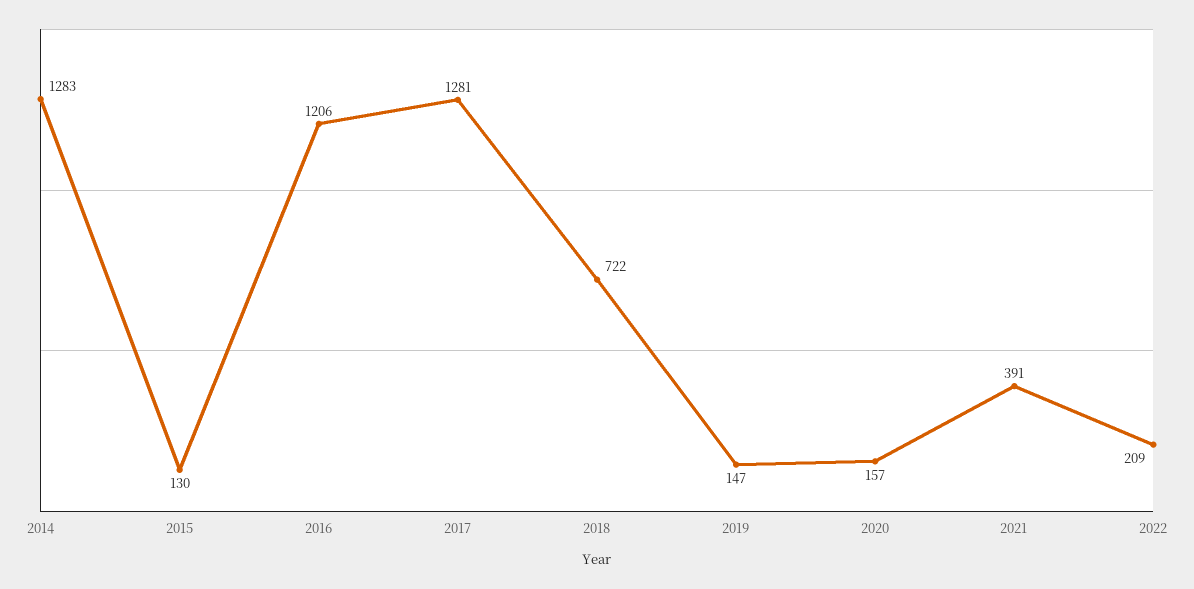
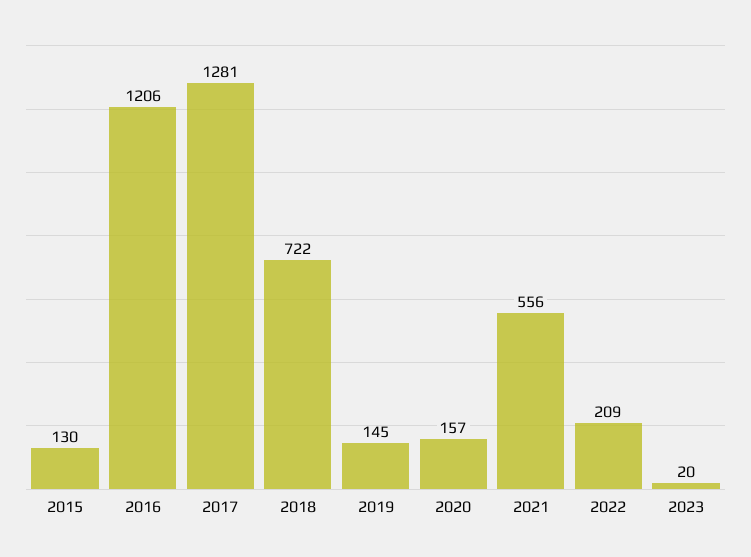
2014: 1283 -> none
2019: 147 -> 145
2021: 391 -> 556
2023: none -> 20

